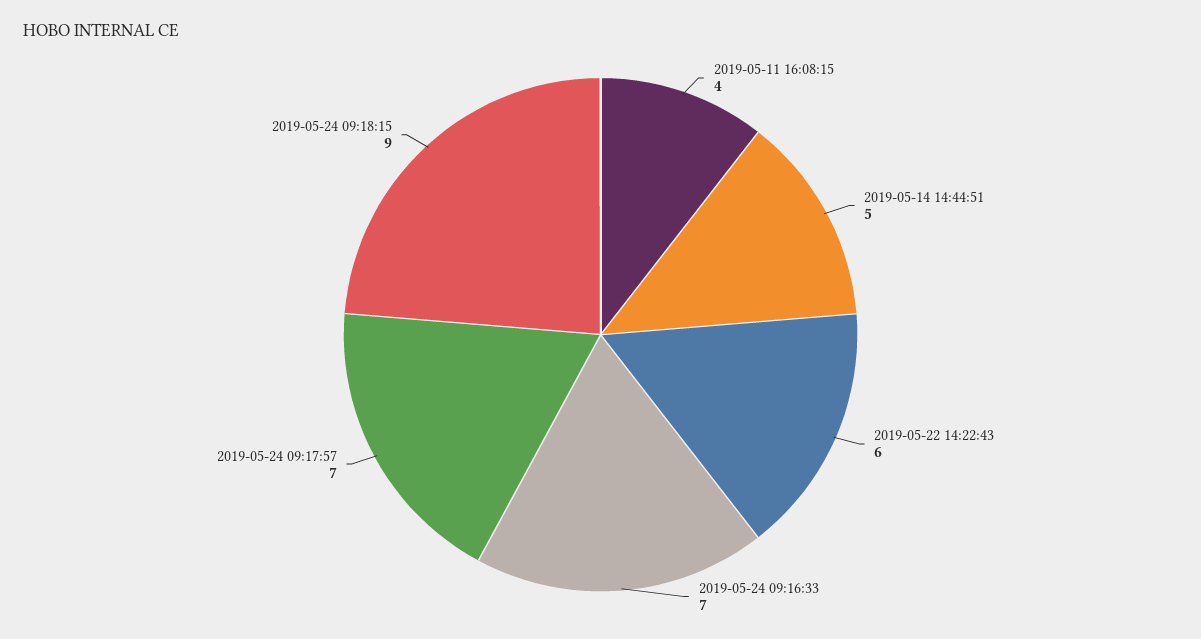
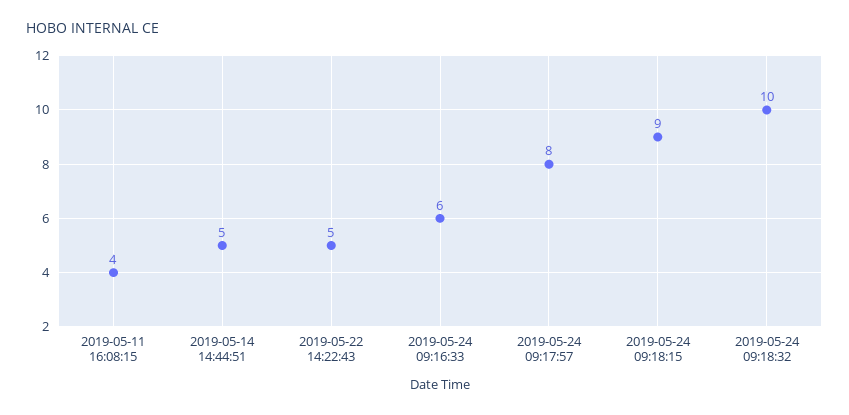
2019-05-22 14:22:43: 6 -> 5
2019-05-24 09:16:33: 7 -> 6
2019-05-24 09:17:57: 7 -> 8
2019-05-24 09:18:32: none -> 10

